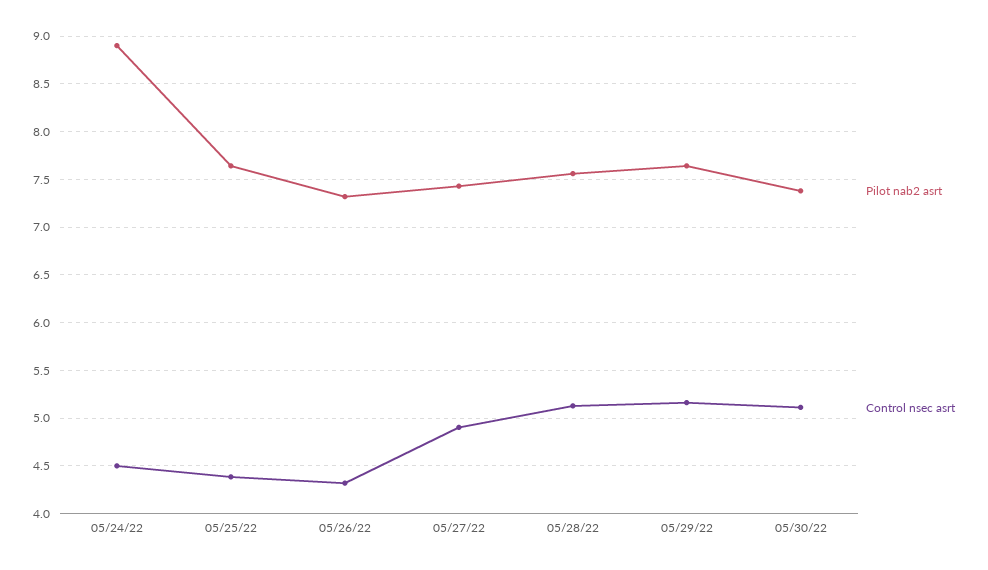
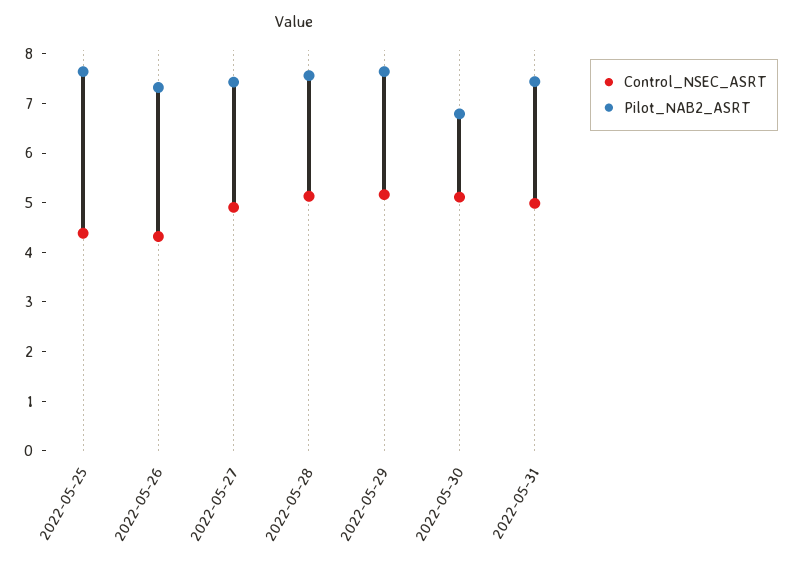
Pilot nab2 asrt, 05/24/22: 8.9 -> none
Control nsec asrt, 05/24/22: 4.5 -> none
Pilot nab2 asrt, 05/30/22: 7.4 -> 6.8
Control nsec asrt, 2022-05-31: none -> 5
Pilot nab2 asrt, 2022-05-31: none -> 7.4

